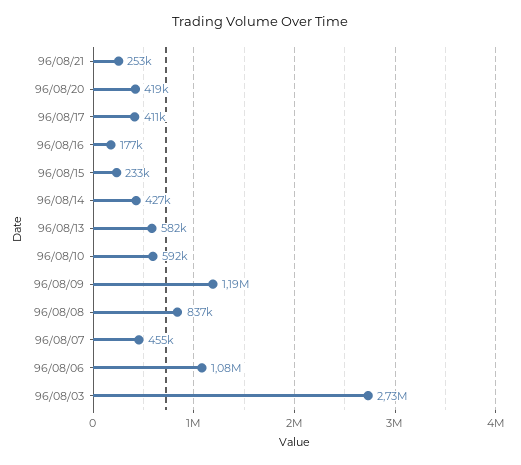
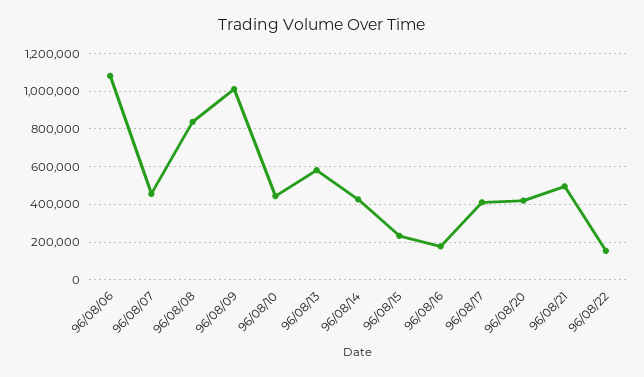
96/08/21: 253000 -> 500000
96/08/10: 592000 -> 450000
96/08/09: 1190000 -> 1000000
96/08/03: 2730000 -> none
96/08/22: none -> 150000

